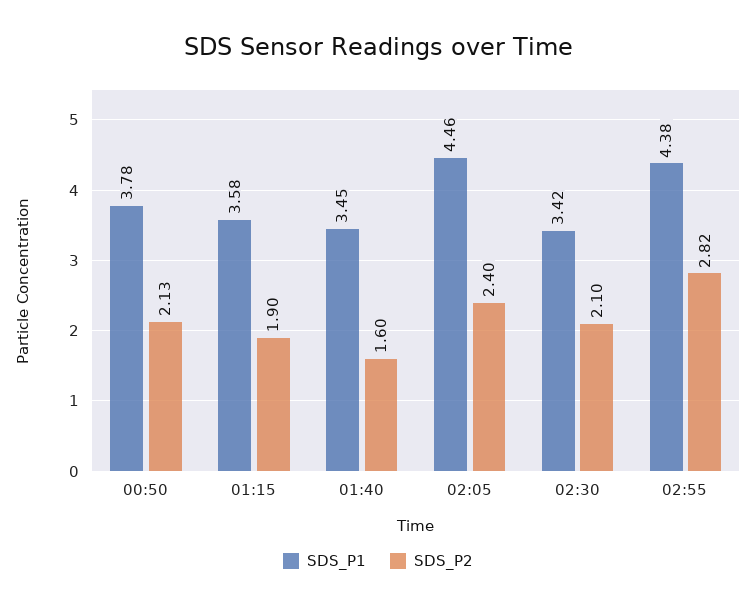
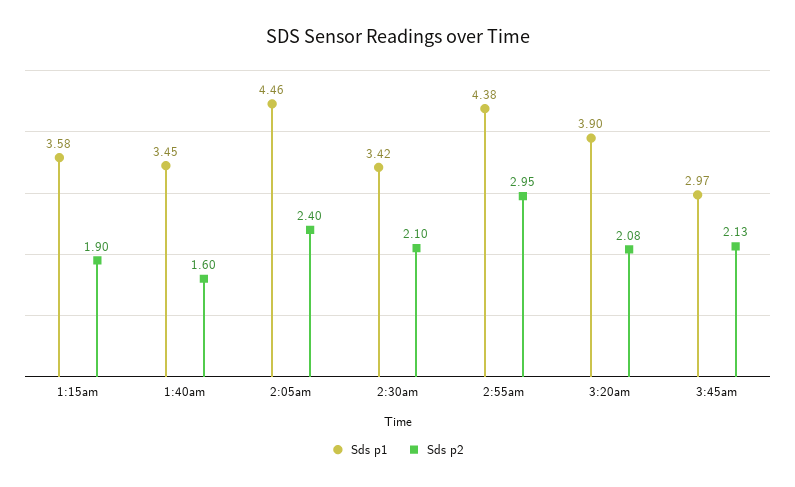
SDS_P1, 00:50: 3.78 -> none
SDS_P2, 00:50: 2.13 -> none
SDS_P2, 02:55: 2.82 -> 2.95
SDS_P1, 3:20am: none -> 3.9
SDS_P2, 3:20am: none -> 2.08
SDS_P1, 3:45am: none -> 2.97
SDS_P2, 3:45am: none -> 2.13

